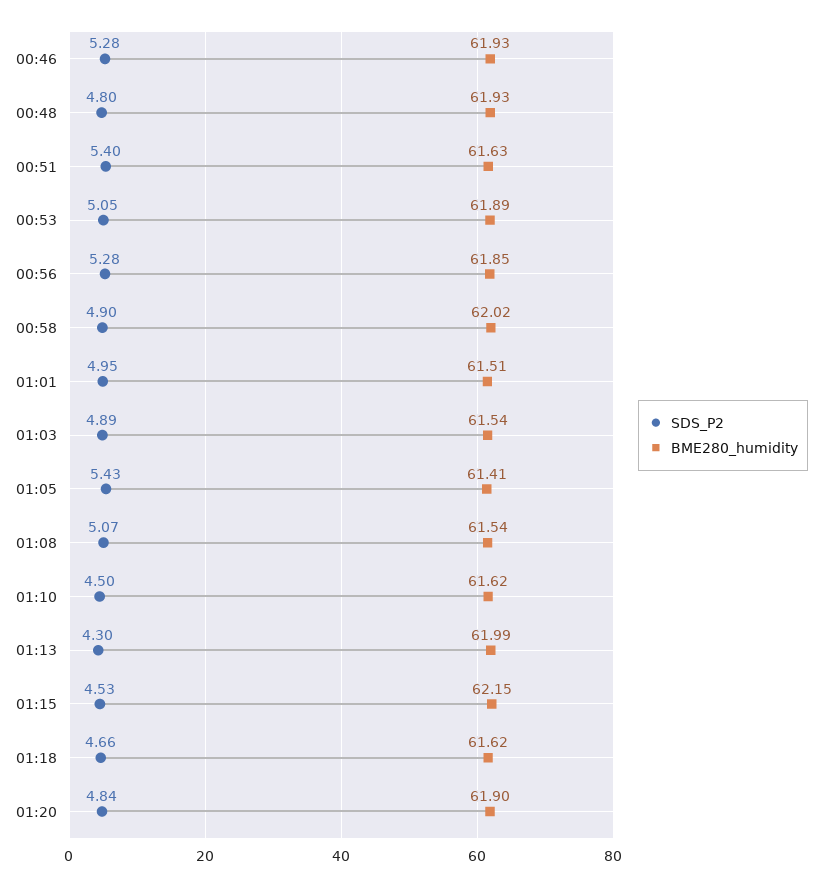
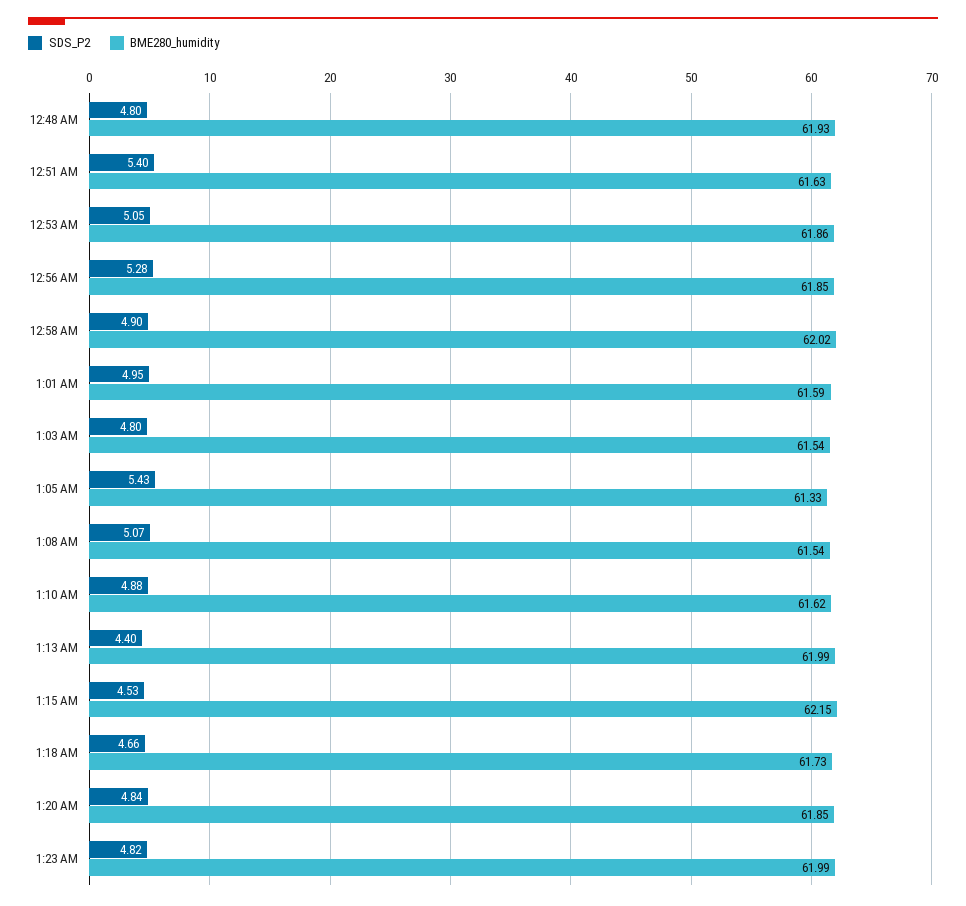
SDS_P2, 00:46: 5.28 -> none
BME280_humidity, 00:46: 61.93 -> none
BME280_humidity, 00:53: 61.89 -> 61.86
BME280_humidity, 01:01: 61.51 -> 61.59
SDS_P2, 01:03: 4.89 -> 4.8
BME280_humidity, 01:05: 61.41 -> 61.33
SDS_P2, 01:10: 4.5 -> 4.88
SDS_P2, 01:13: 4.3 -> 4.4
BME280_humidity, 01:18: 61.62 -> 61.73
BME280_humidity, 01:20: 61.9 -> 61.85
SDS_P2, 1:23 AM: none -> 4.82
BME280_humidity, 1:23 AM: none -> 61.99

